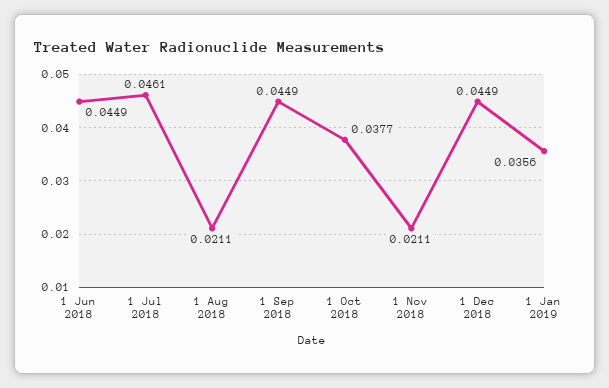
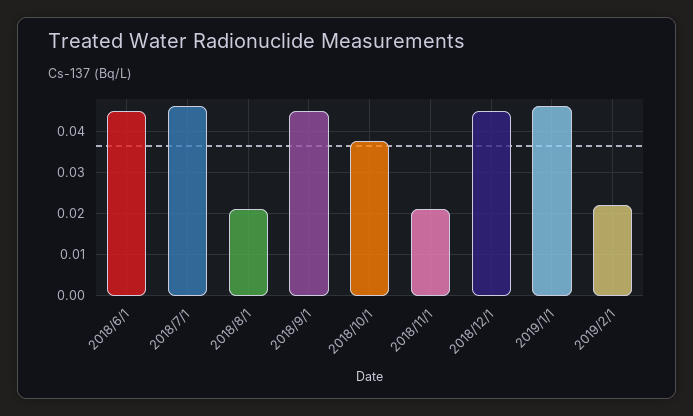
1 Jan 2019: 0.0356 -> 0.046
2019/2/1: none -> 0.022

